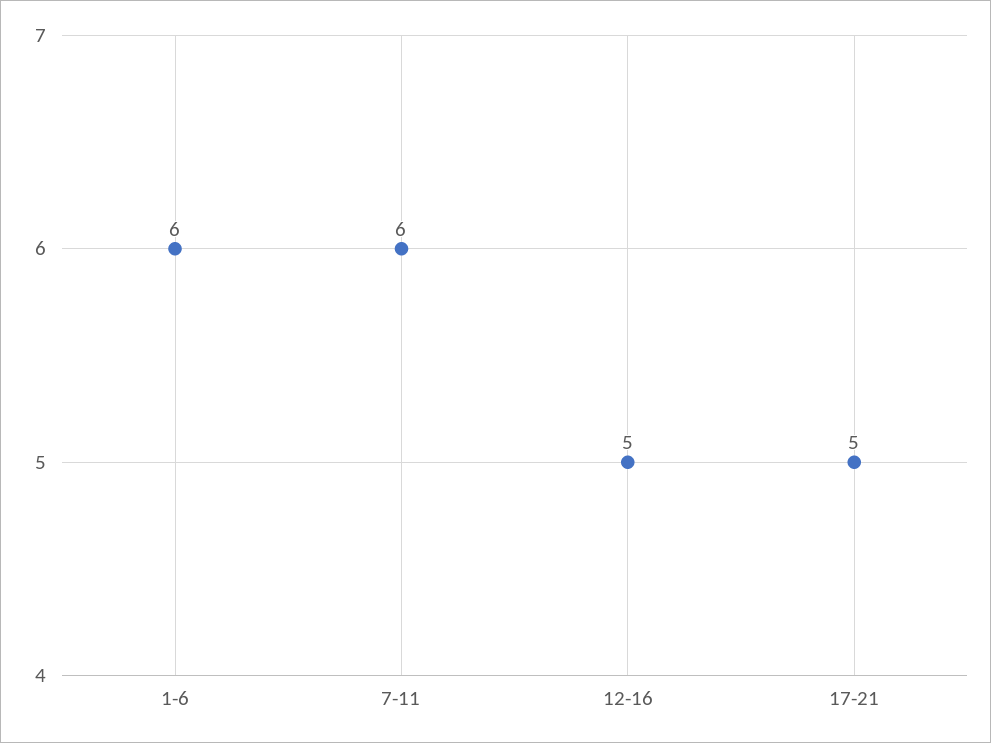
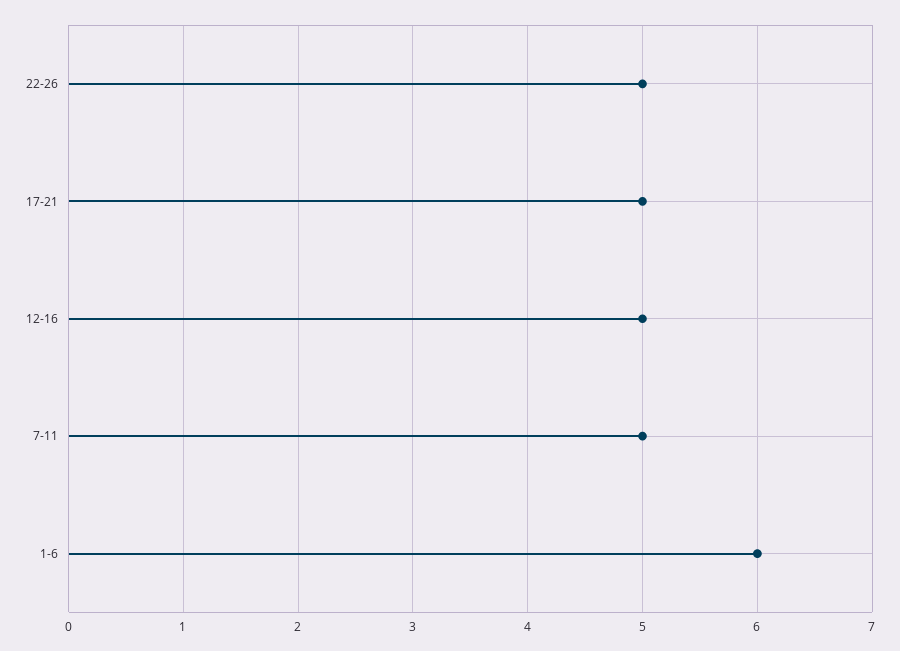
7-11: 6 -> 5
22-26: none -> 5

